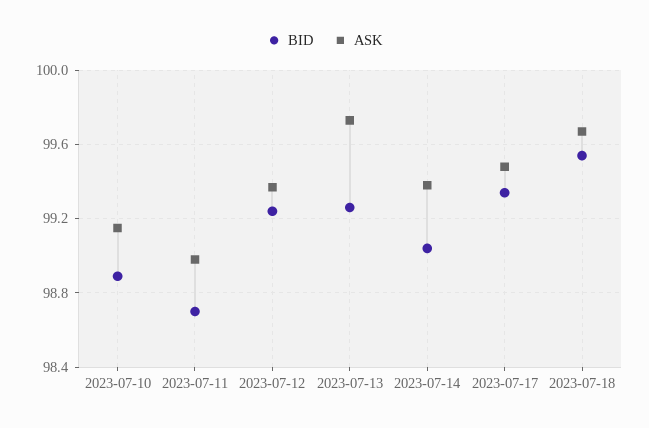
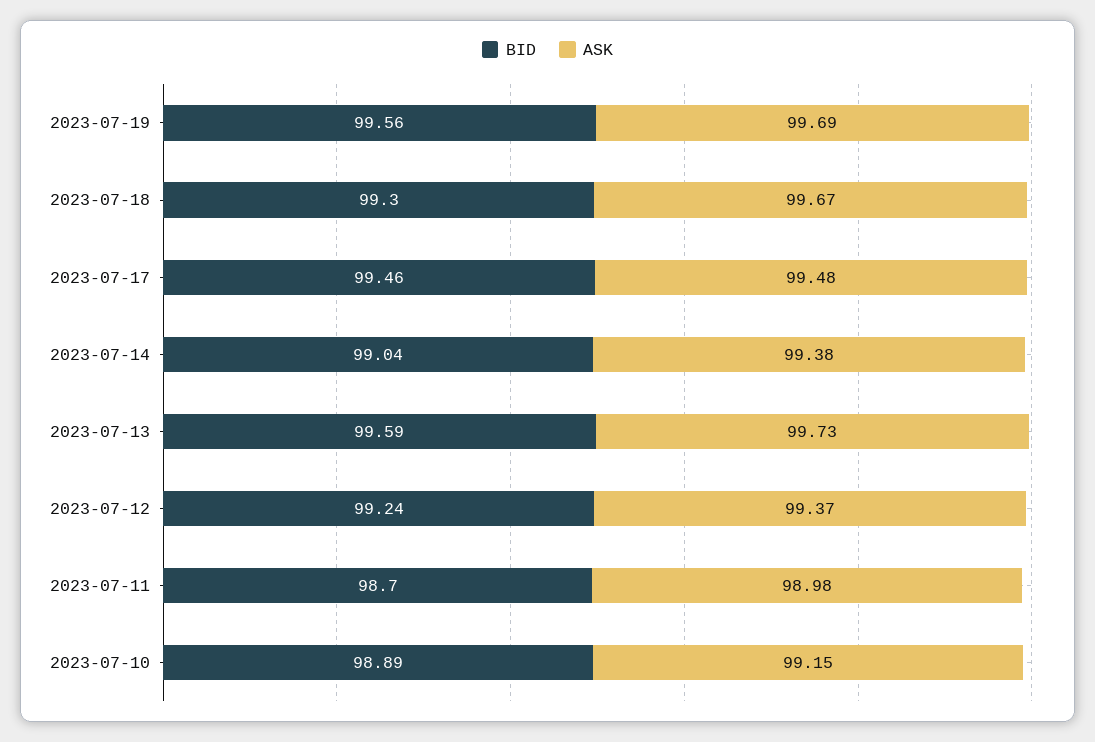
BID, 2023-07-13: 99.25 -> 99.59
BID, 2023-07-17: 99.35 -> 99.46
BID, 2023-07-18: 99.55 -> 99.3
BID, 2023-07-19: none -> 99.56
ASK, 2023-07-19: none -> 99.69

